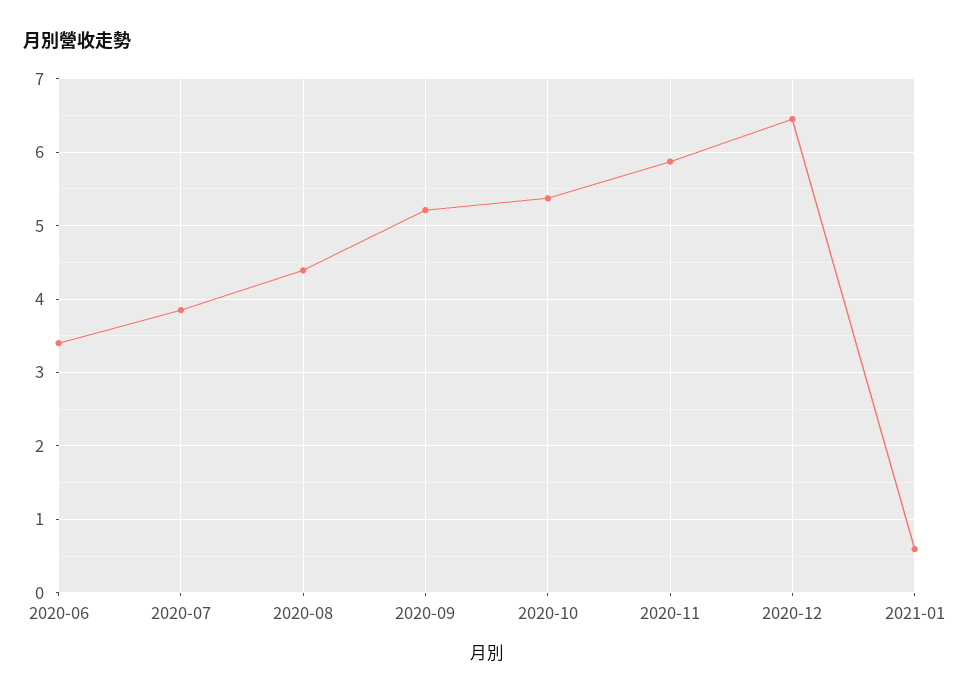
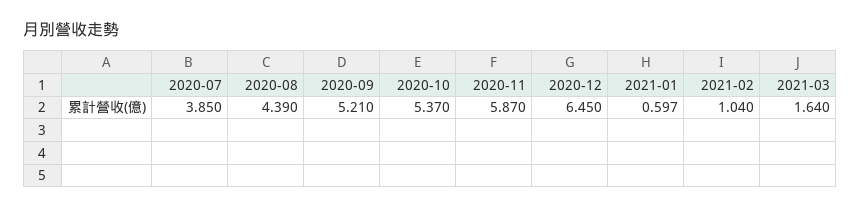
2020-06: 3.4 -> none
2021-02: none -> 1.04
2021-03: none -> 1.64

